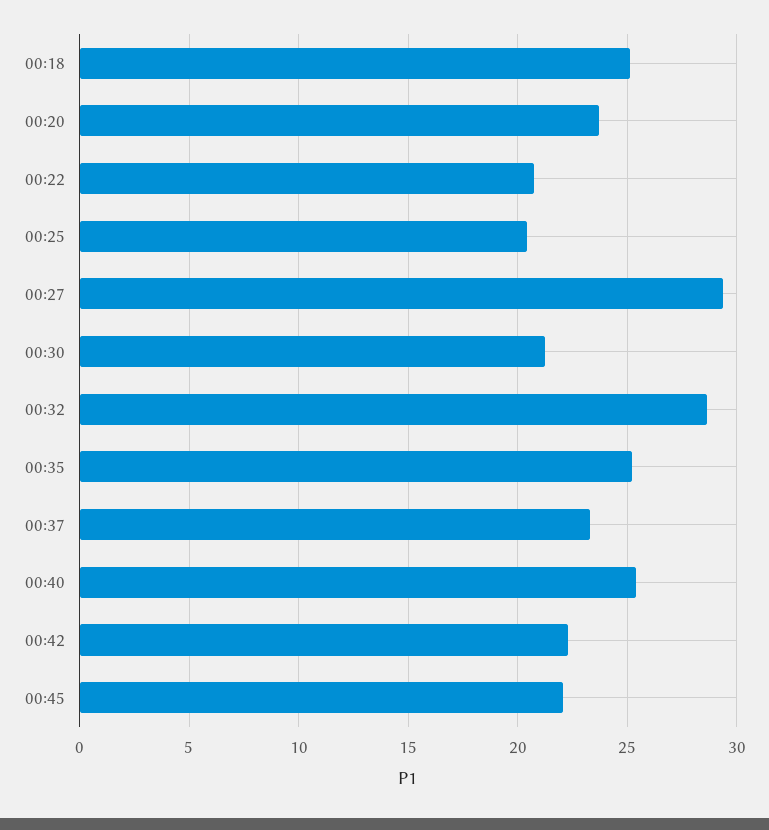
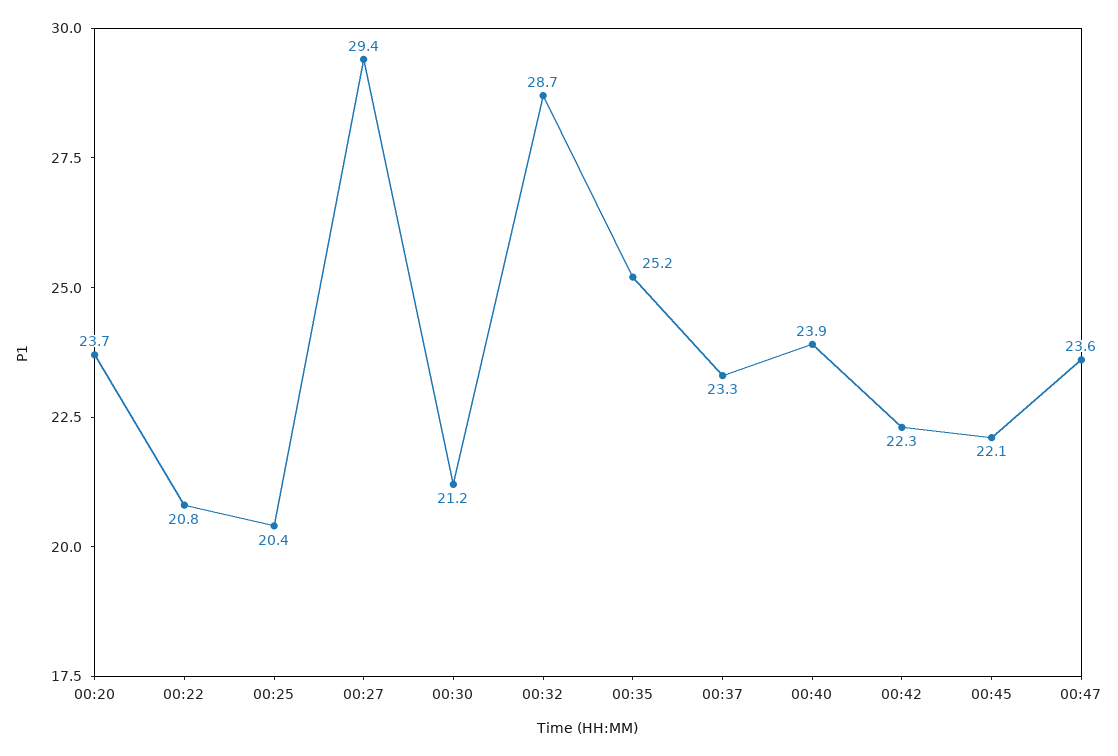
00:18: 25 -> none
00:40: 25.5 -> 23.9
00:47: none -> 23.6

